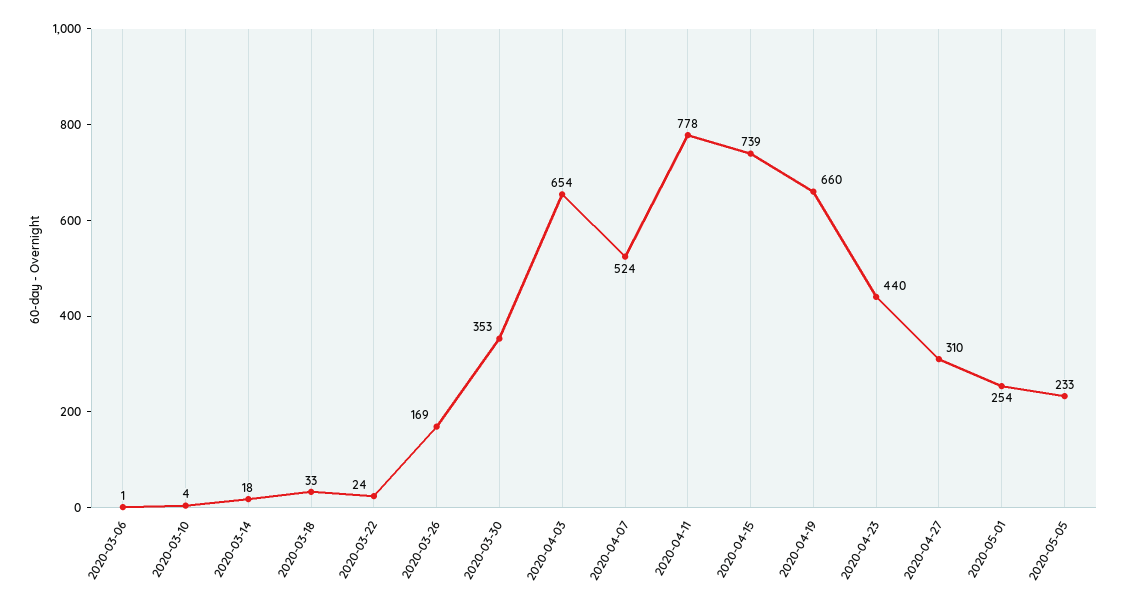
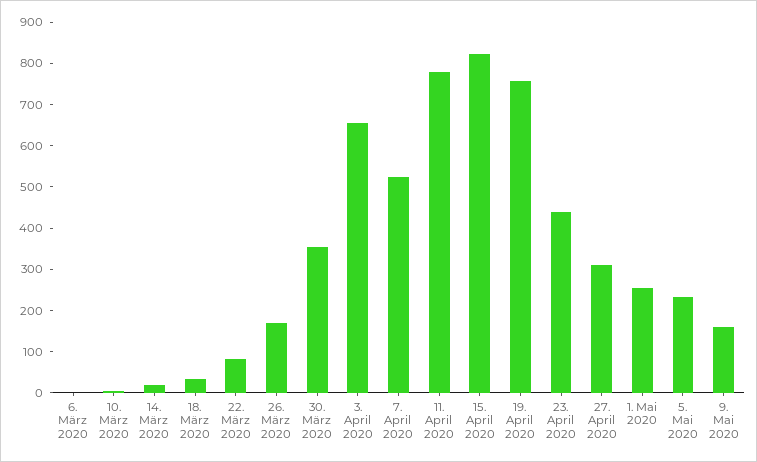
2020-03-22: 24 -> 80
2020-04-15: 739 -> 820
2020-04-19: 660 -> 760
9. Mai 2020: none -> 160

